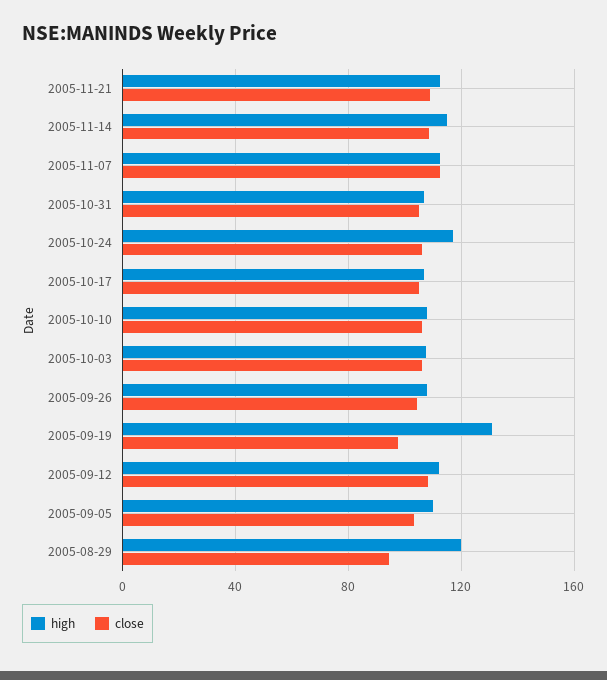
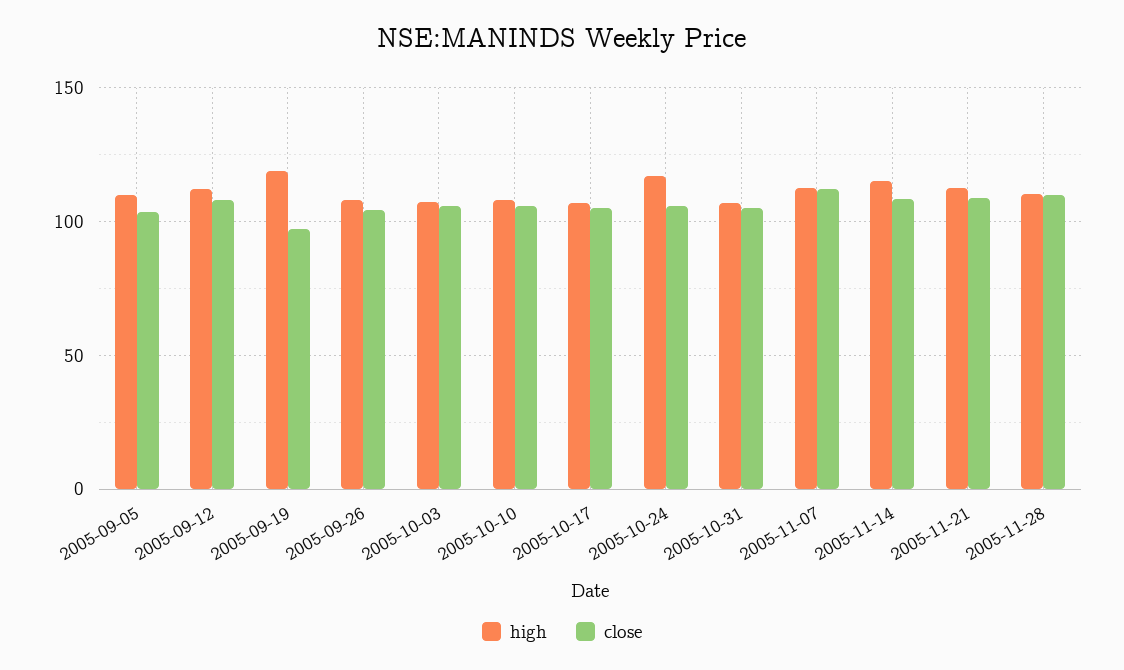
high, 2005-09-19: 130 -> 120
high, 2005-08-29: 120 -> none
close, 2005-08-29: 95 -> none
high, 2005-11-28: none -> 110
close, 2005-11-28: none -> 110

